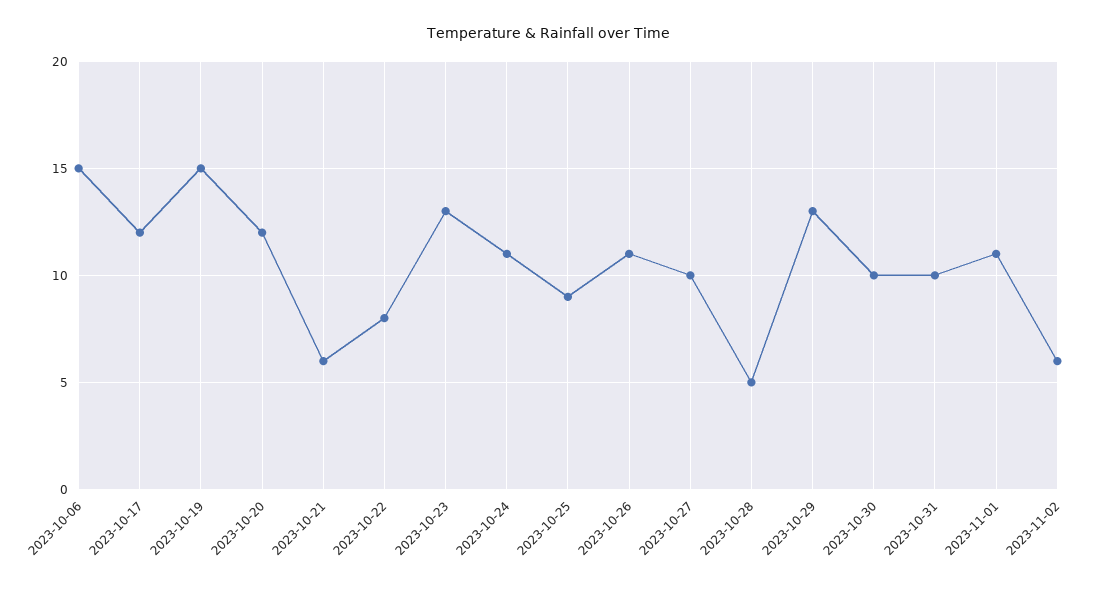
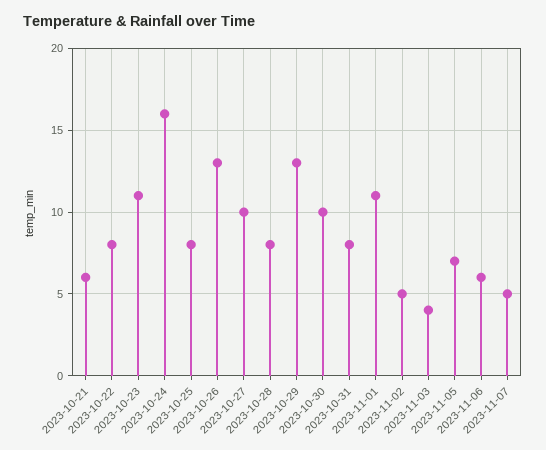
2023-10-06: 15 -> none
2023-10-17: 12 -> none
2023-10-19: 15 -> none
2023-10-20: 12 -> none
2023-10-23: 13 -> 11
2023-10-24: 11 -> 16
2023-10-25: 9 -> 8
2023-10-26: 11 -> 13
2023-10-28: 5 -> 8
2023-10-31: 10 -> 8
2023-11-02: 6 -> 5
2023-11-03: none -> 4
2023-11-05: none -> 7
2023-11-06: none -> 6
2023-11-07: none -> 5

